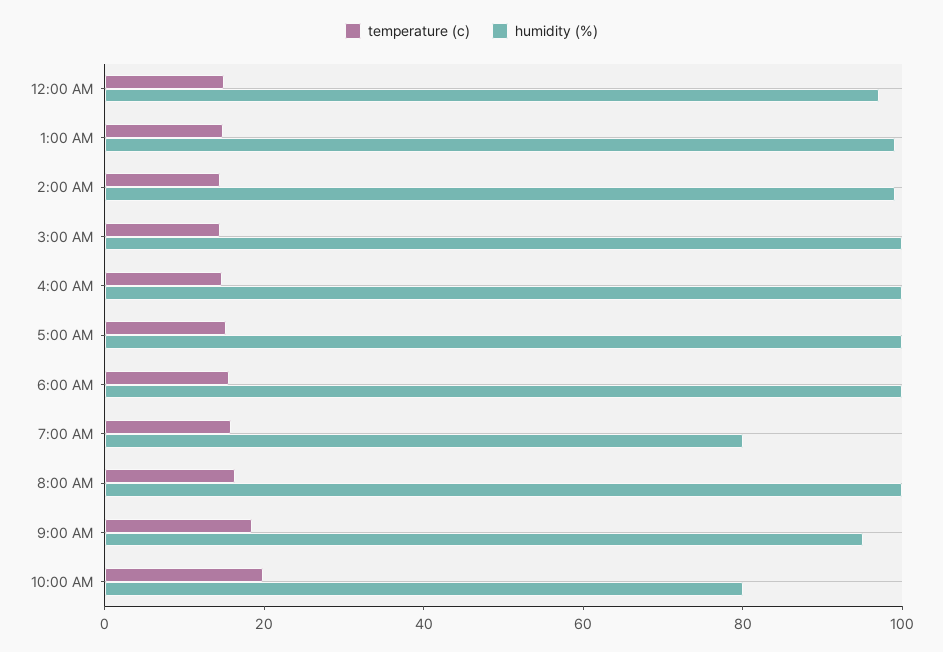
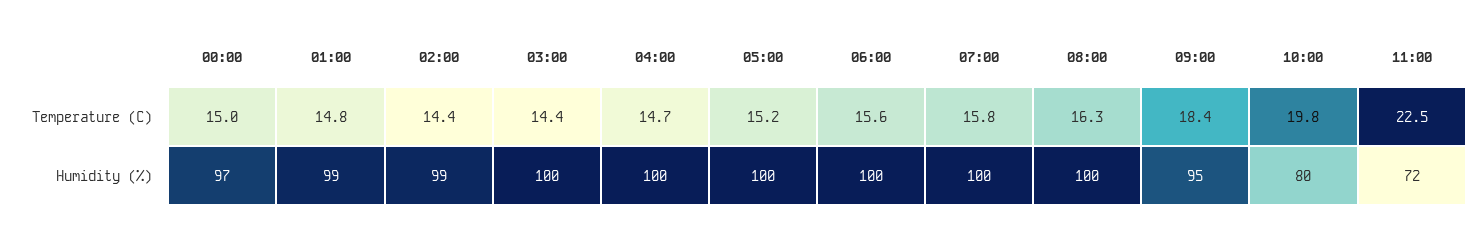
humidity (%), 7:00 AM: 80 -> 100
temperature (c), 11:00: none -> 22.5
humidity (%), 11:00: none -> 72

